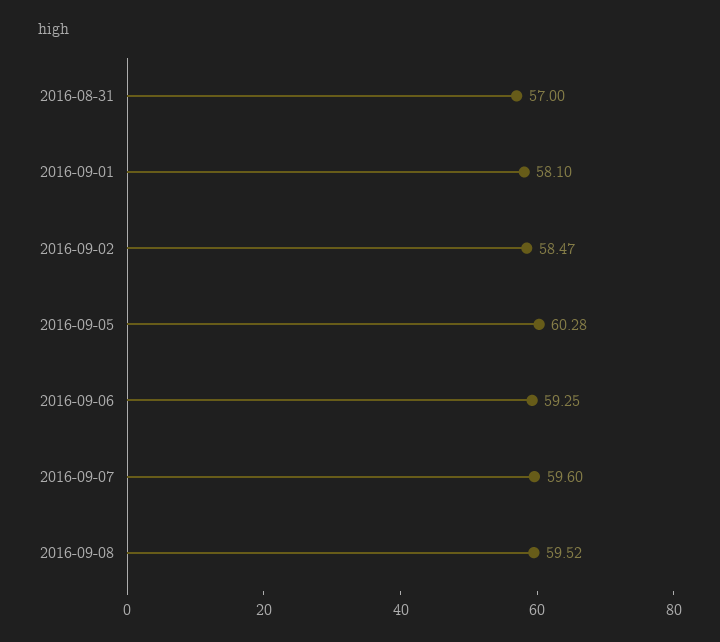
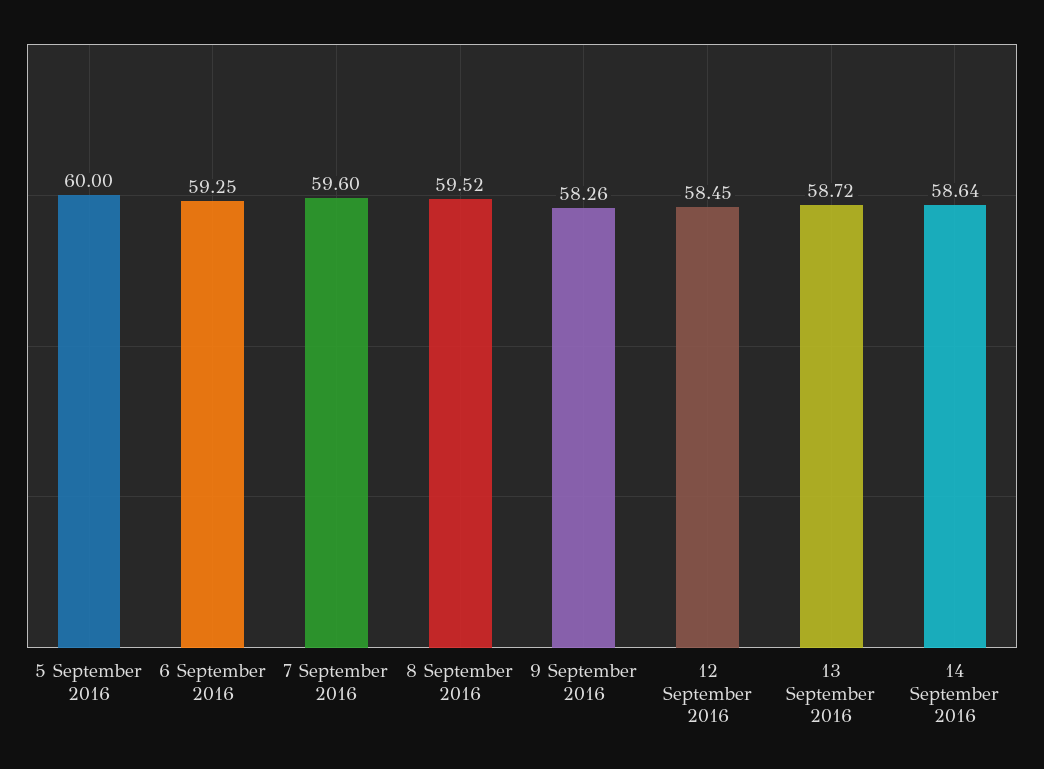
2016-08-31: 57 -> none
2016-09-01: 58.1 -> none
2016-09-02: 58.47 -> none
2016-09-05: 60.28 -> 60
9 September 2016: none -> 58.26
12 September 2016: none -> 58.45
13 September 2016: none -> 58.72
14 September 2016: none -> 58.64

